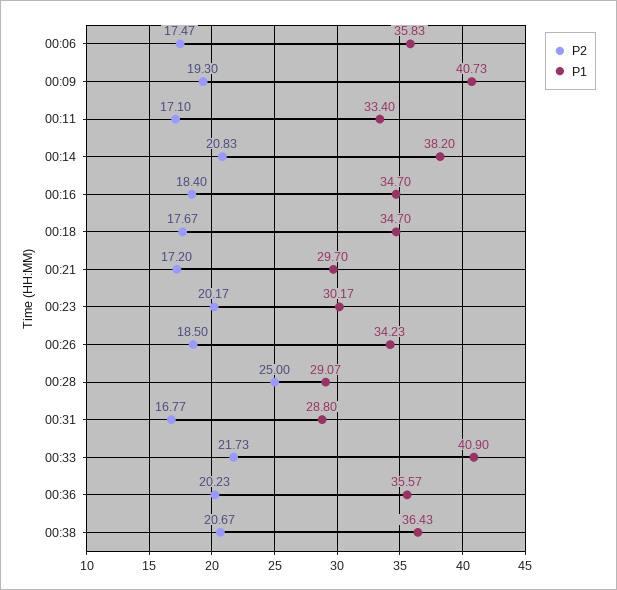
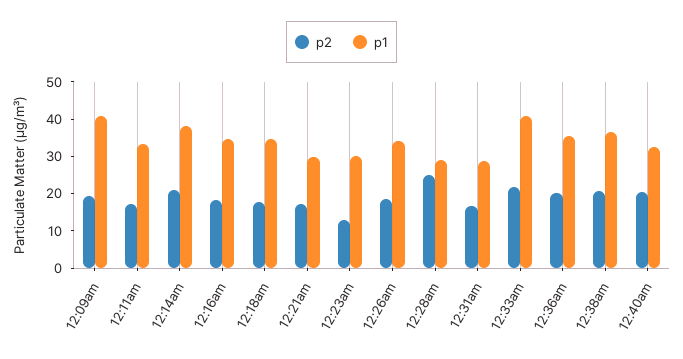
P2, 00:06: 17.47 -> none
P1, 00:06: 35.83 -> none
P2, 00:23: 20.17 -> 12.5
P2, 12:40am: none -> 20
P1, 12:40am: none -> 32.5

